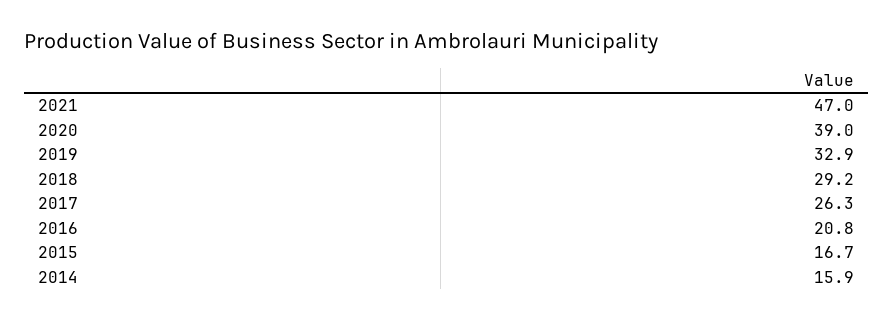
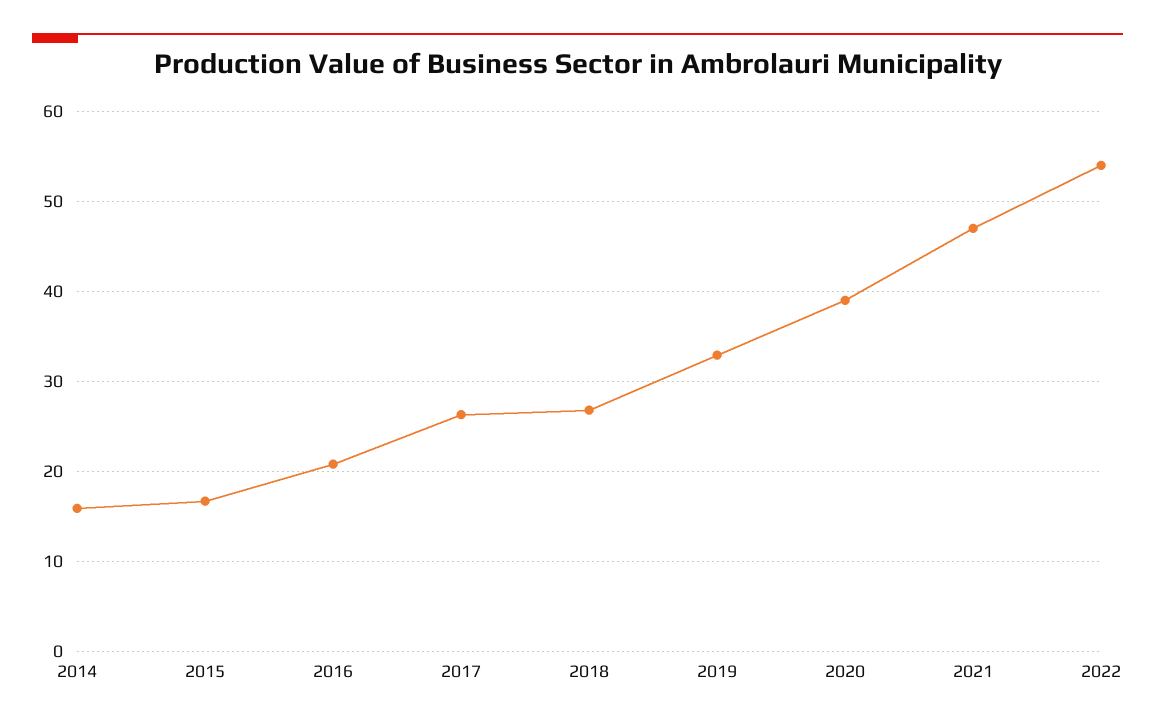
2018: 29.2 -> 27
2022: none -> 54

